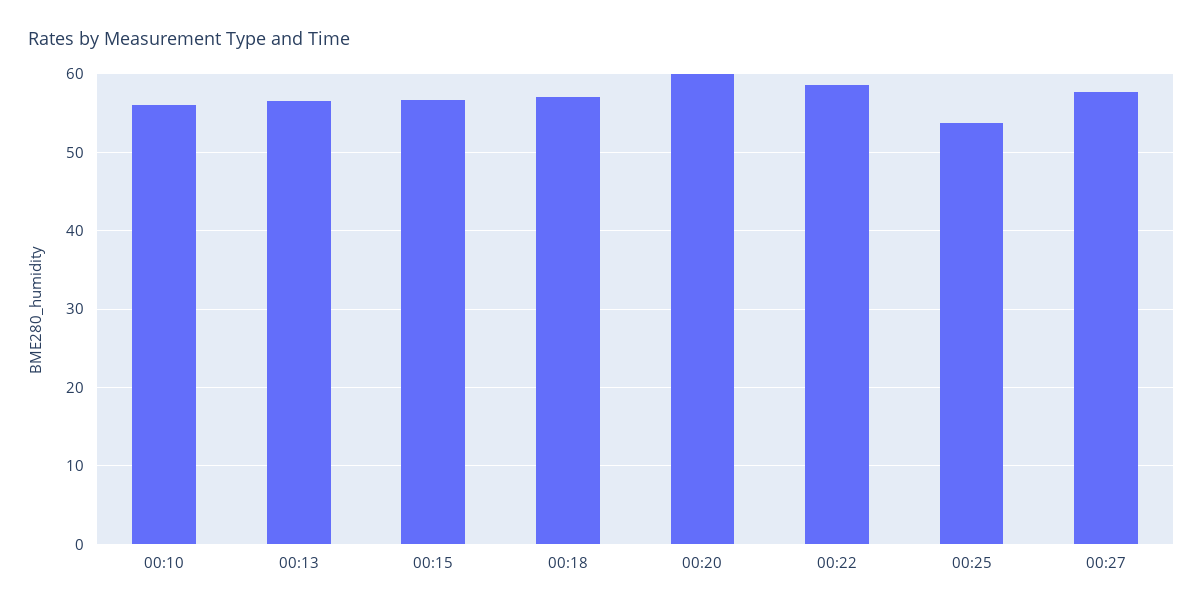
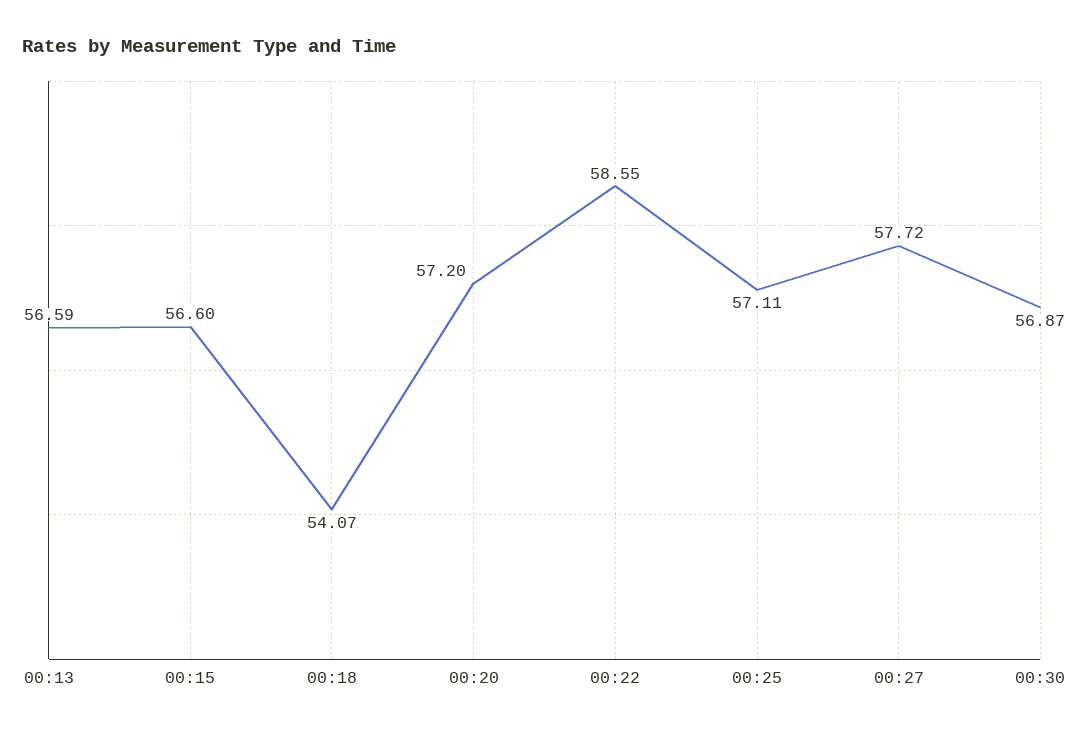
00:10: 56 -> none
00:18: 57 -> 54.07
00:20: 60 -> 57.2
00:25: 54 -> 57.11
00:30: none -> 56.87

